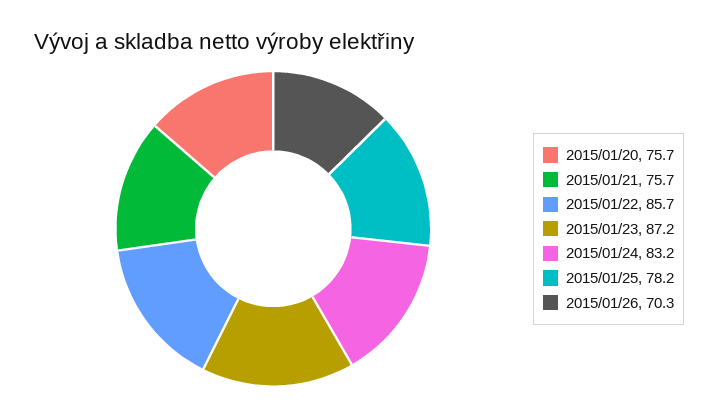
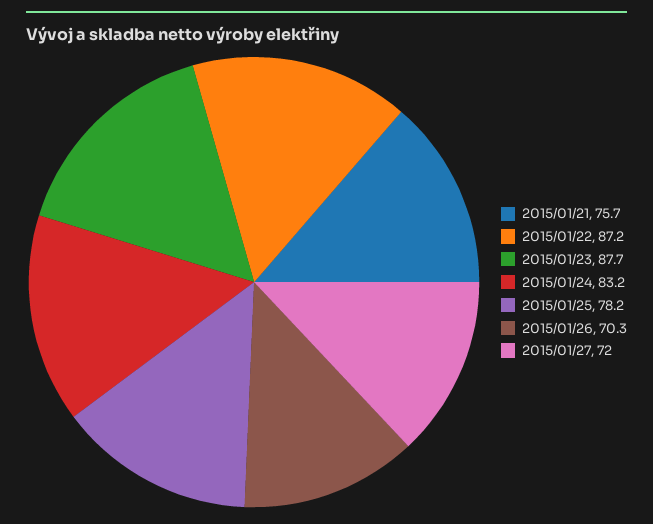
2015/01/20: 75.7 -> none
2015/01/22: 85.7 -> 87.2
2015/01/23: 87.2 -> 87.7
2015/01/27: none -> 72

